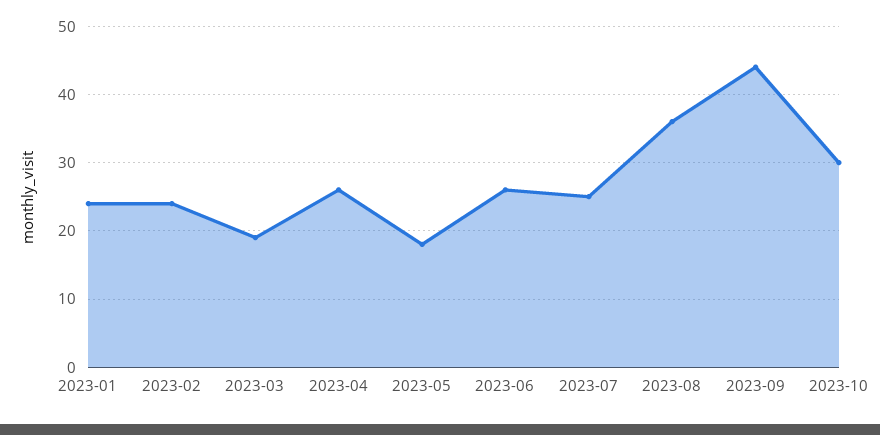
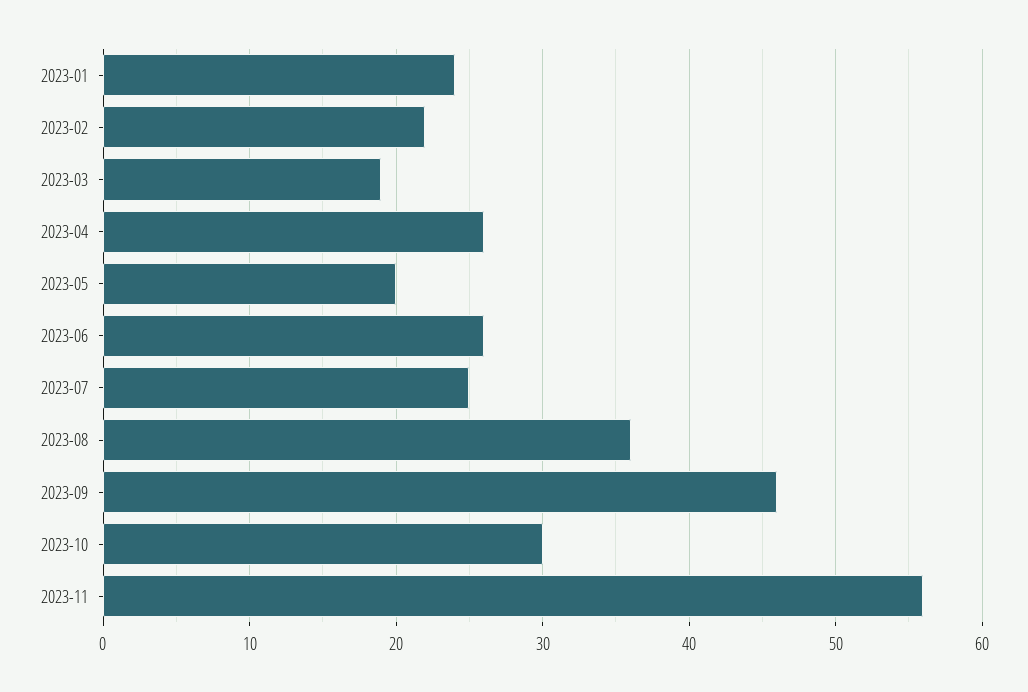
2023-02: 24 -> 22
2023-05: 18 -> 20
2023-09: 44 -> 46
2023-11: none -> 56

